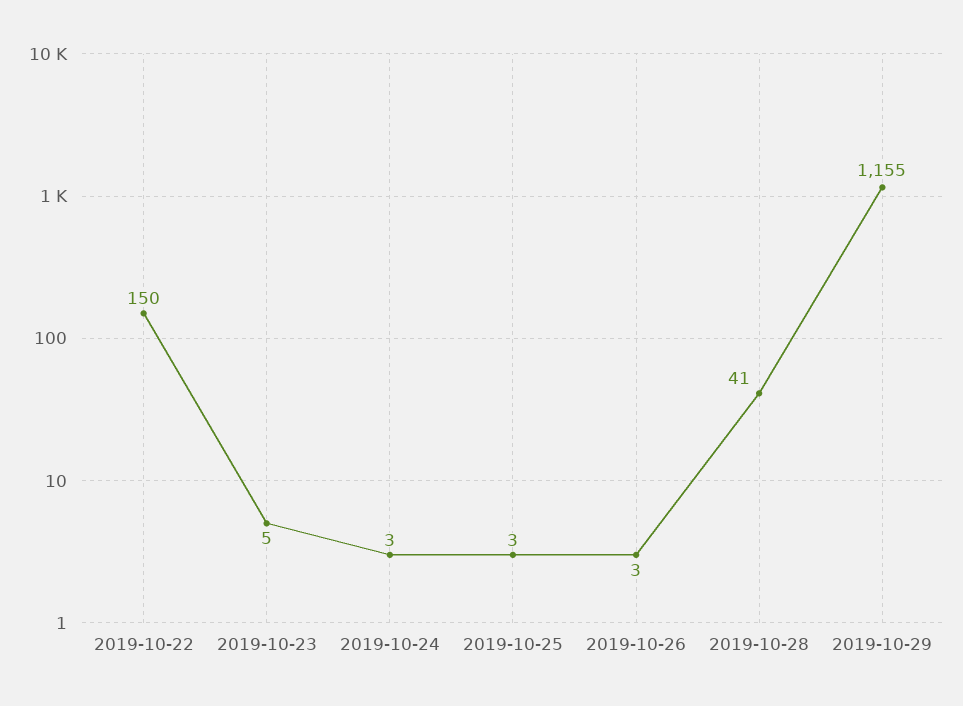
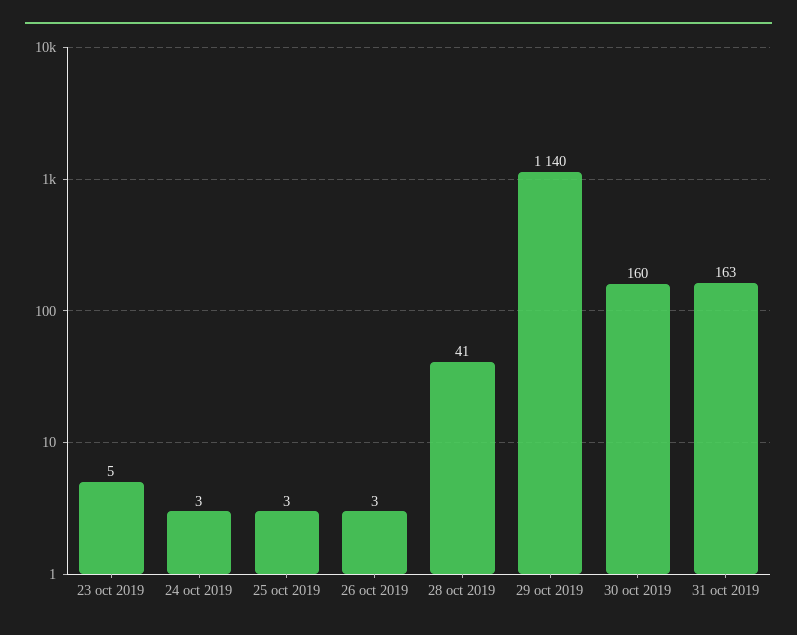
2019-10-22: 150 -> none
2019-10-29: 1155 -> 1140
30 oct 2019: none -> 160
31 oct 2019: none -> 163

